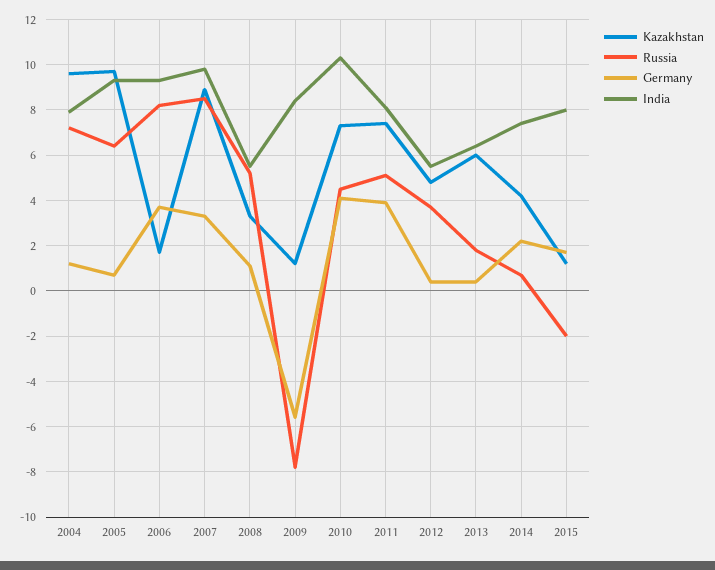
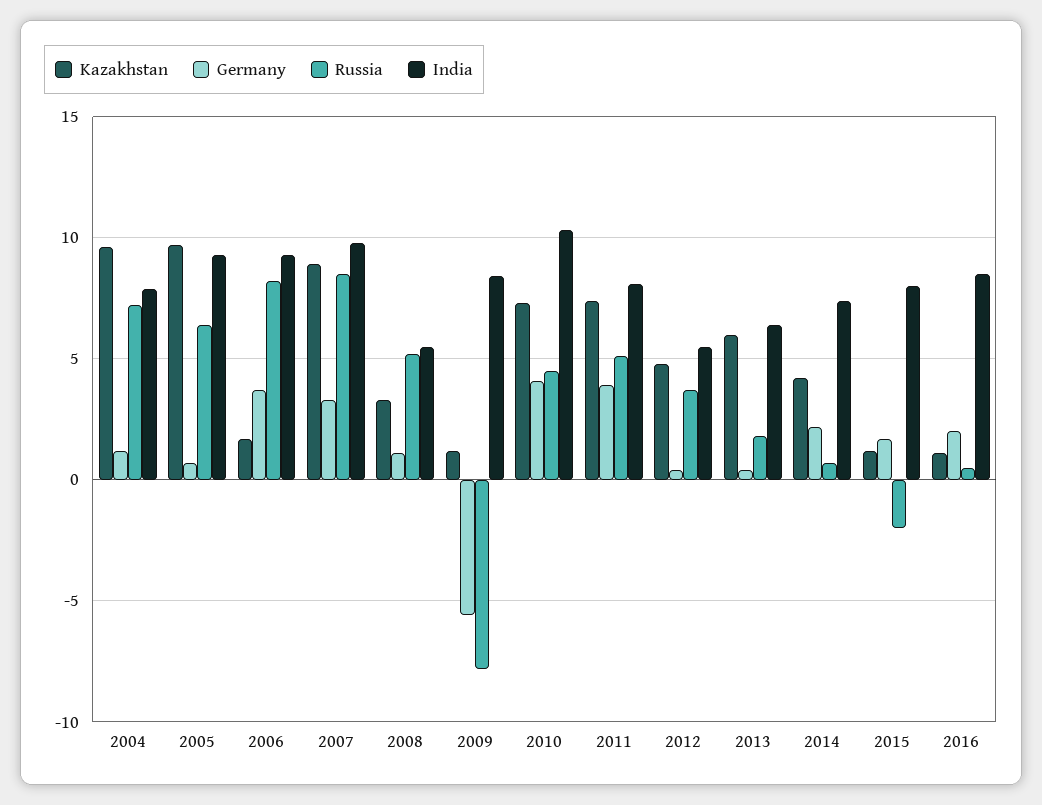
Kazakhstan, 2016: none -> 1
Germany, 2016: none -> 2
Russia, 2016: none -> 0.5
India, 2016: none -> 8.5

